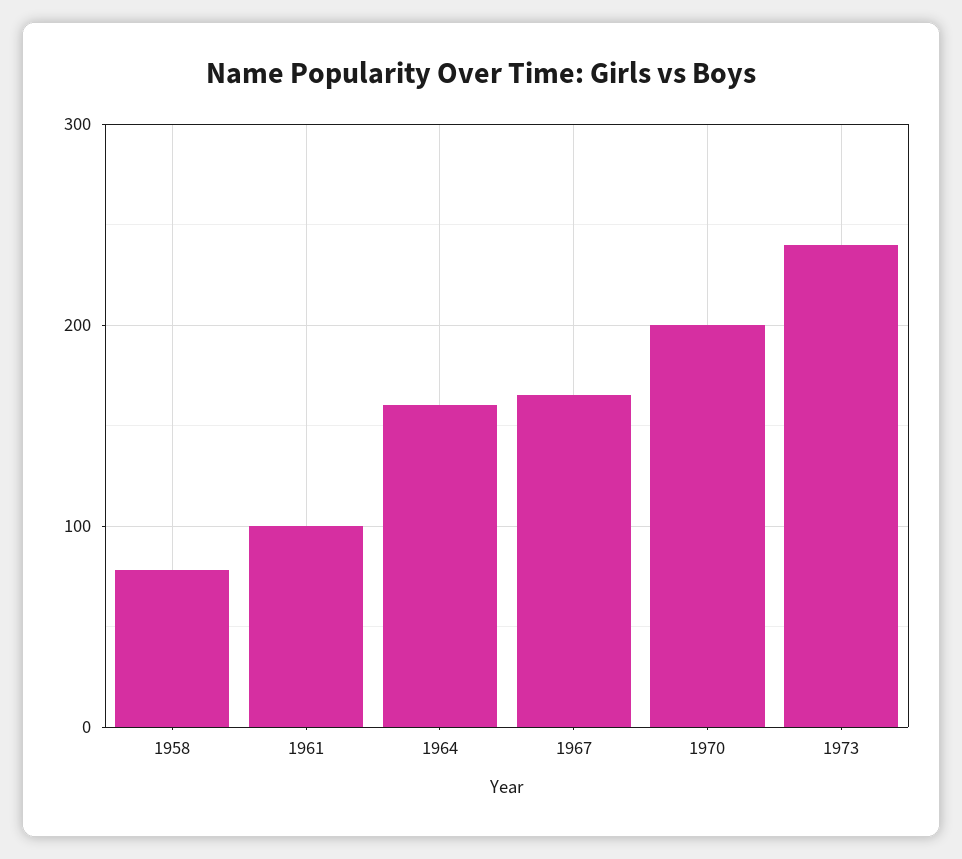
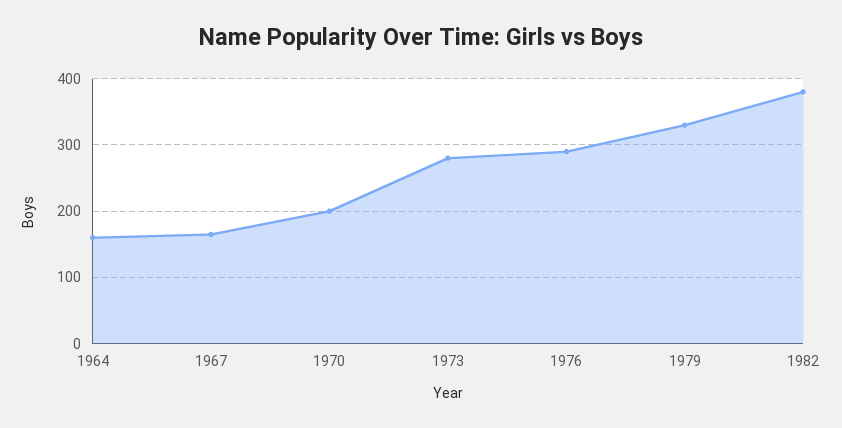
1958: 80 -> none
1961: 100 -> none
1973: 240 -> 280
1976: none -> 290
1979: none -> 330
1982: none -> 380

